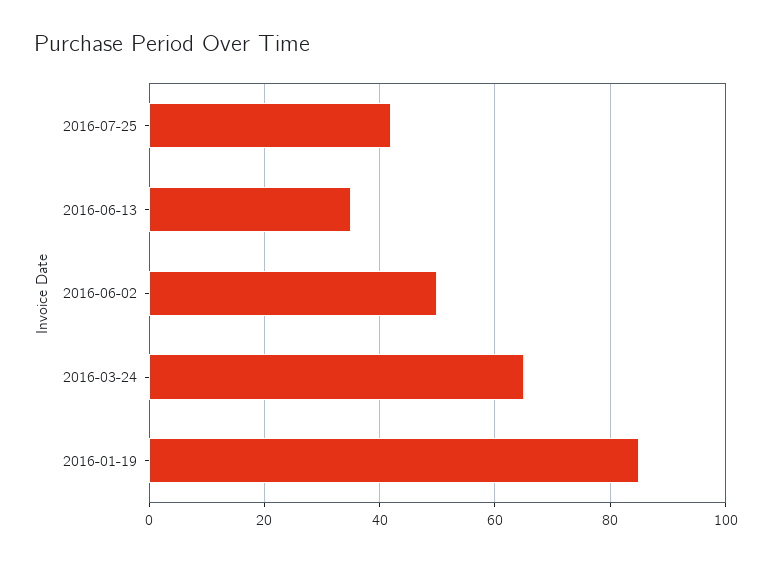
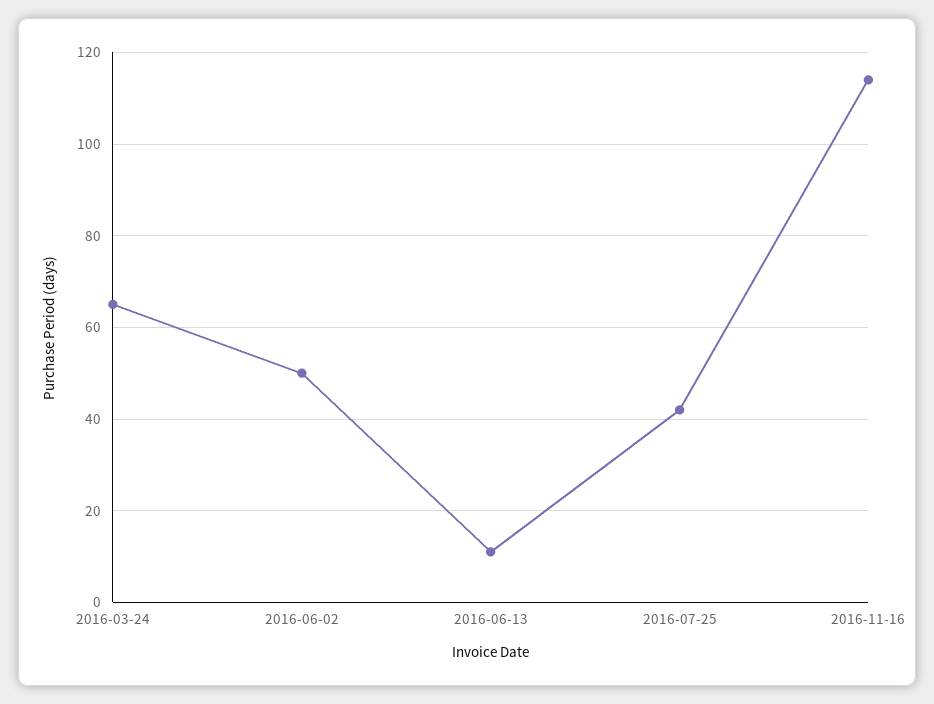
2016-06-13: 35 -> 10
2016-01-19: 85 -> none
2016-11-16: none -> 115

